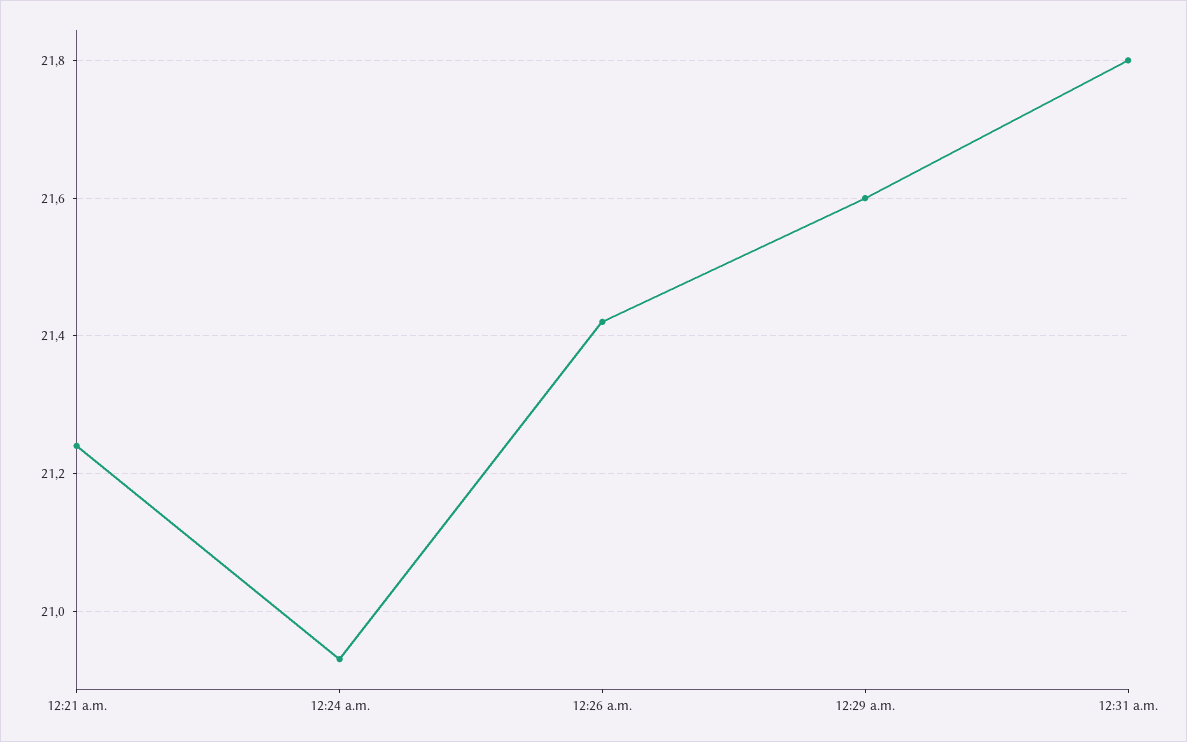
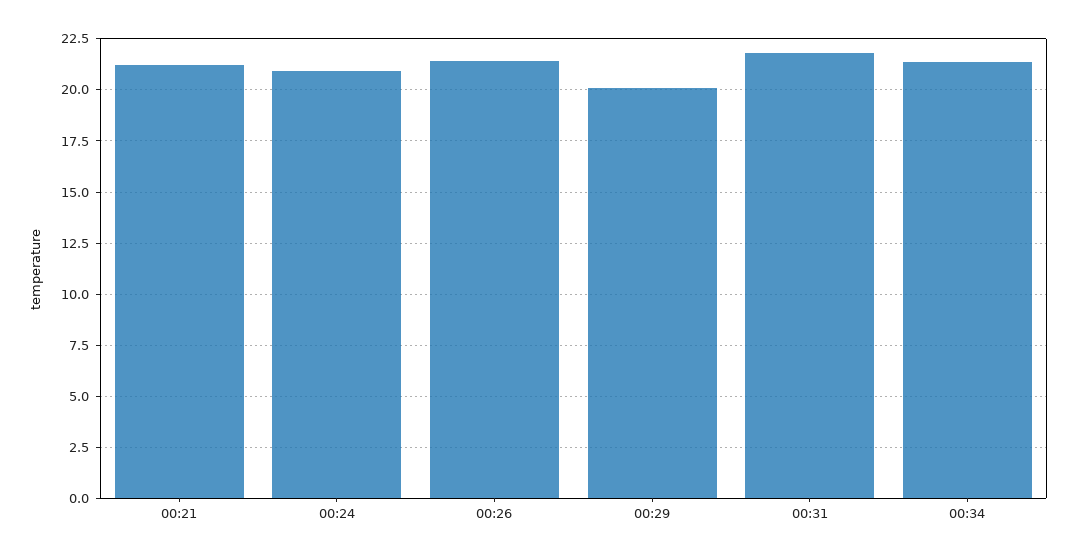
12:29 a.m.: 21.6 -> 20
00:34: none -> 21.5

